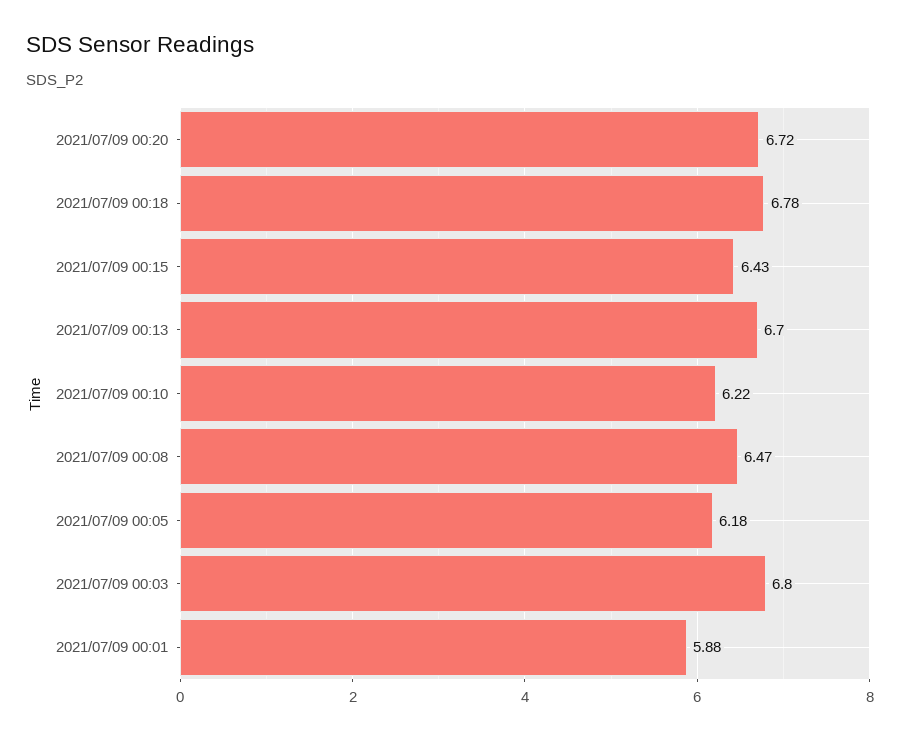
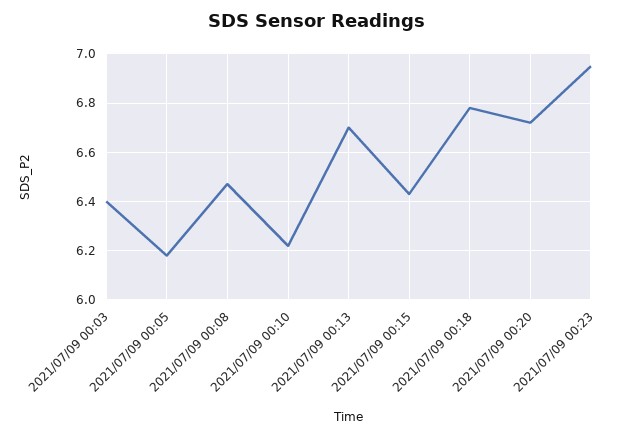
2021/07/09 00:03: 6.8 -> 6.4
2021/07/09 00:01: 5.88 -> none
2021/07/09 00:23: none -> 6.95

